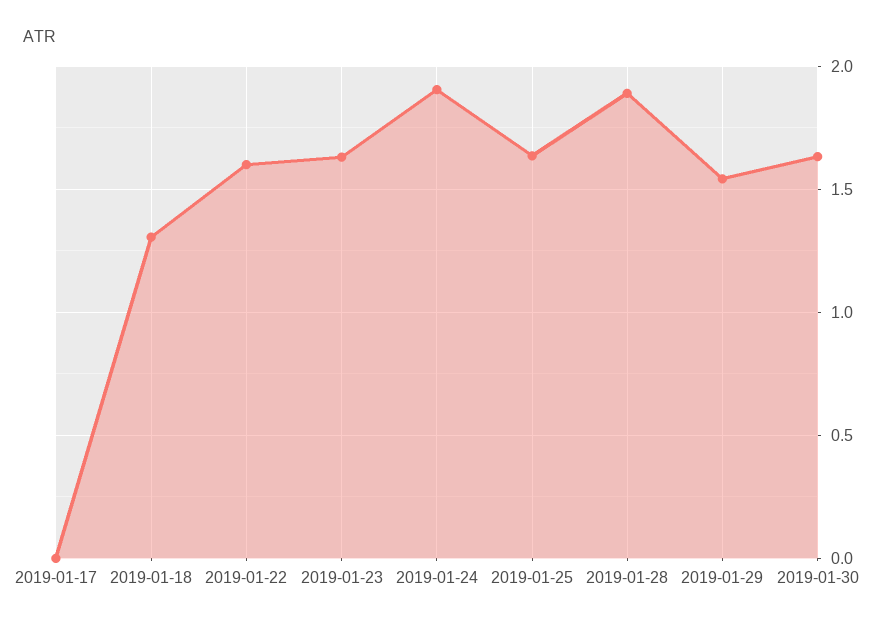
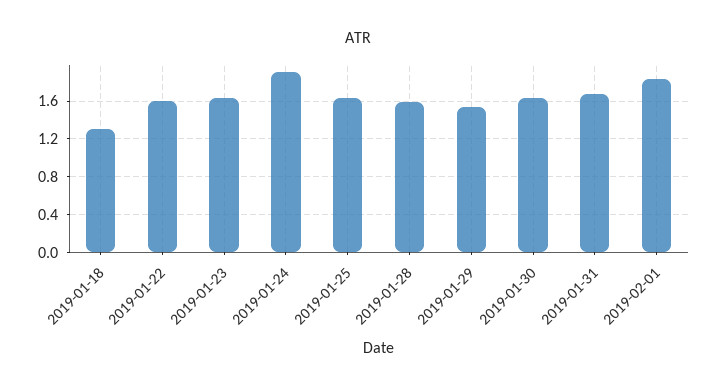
2019-01-17: 0 -> none
2019-01-28: 1.9 -> 1.6
2019-01-31: none -> 1.7
2019-02-01: none -> 1.8

